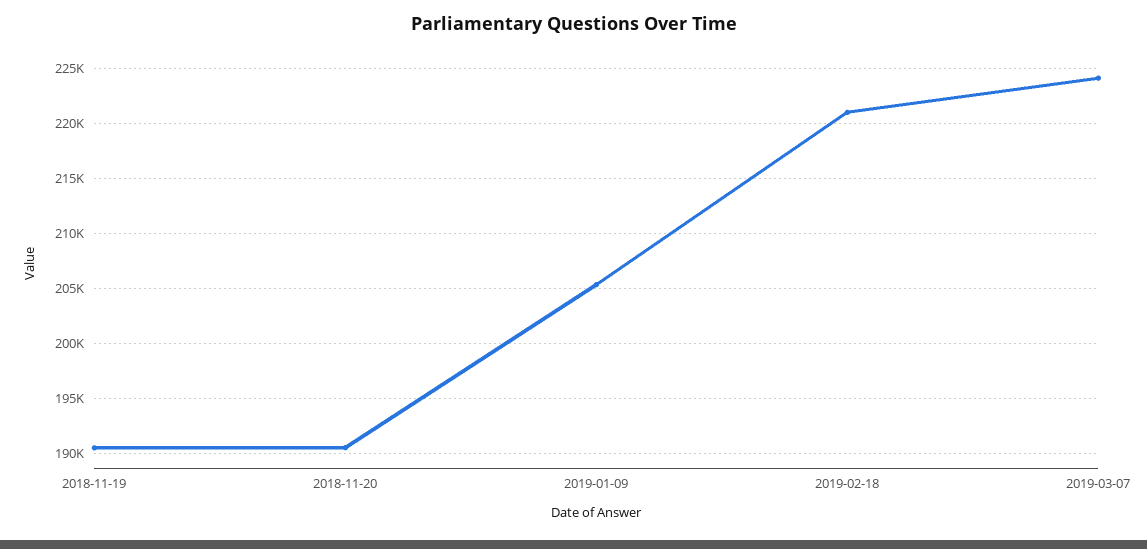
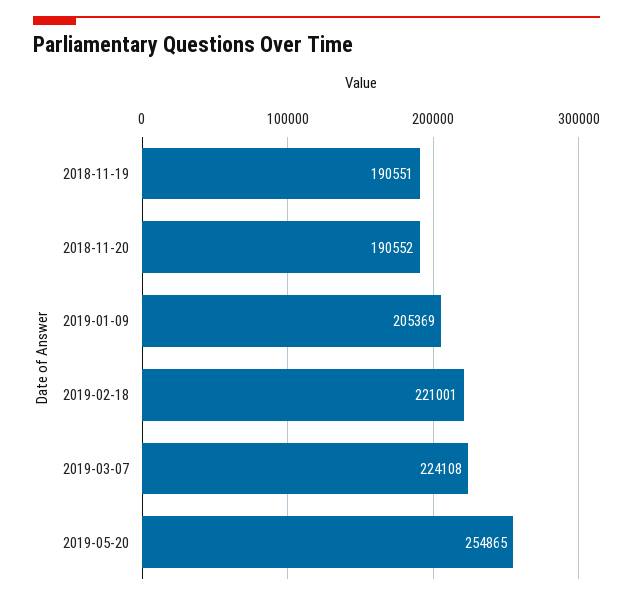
2019-05-20: none -> 254865

